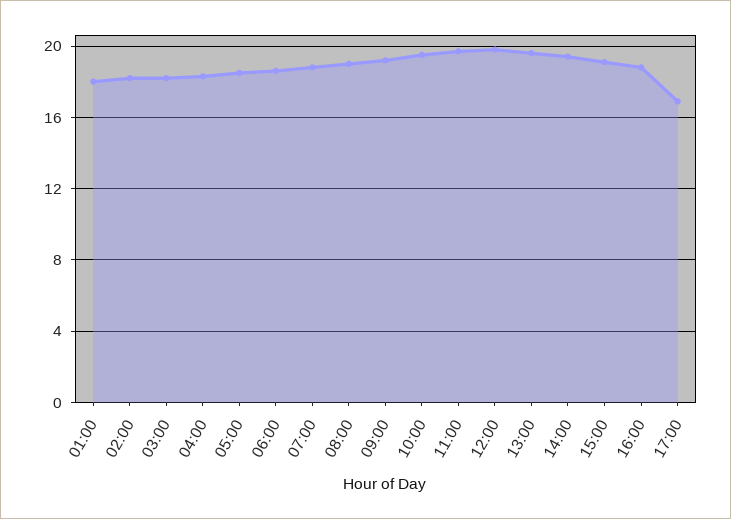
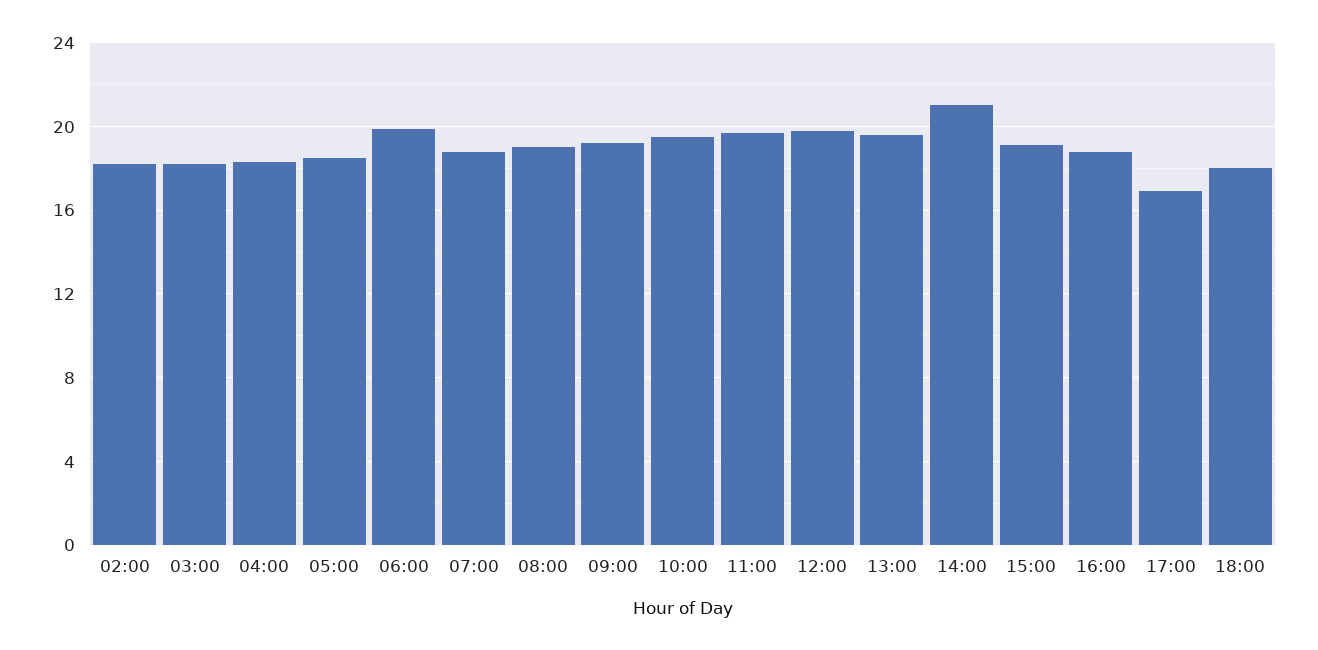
01:00: 18 -> none
06:00: 18.5 -> 20
14:00: 19.5 -> 21
18:00: none -> 18

